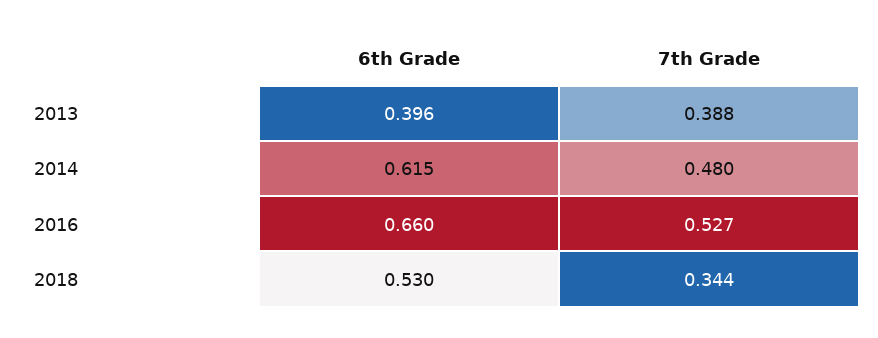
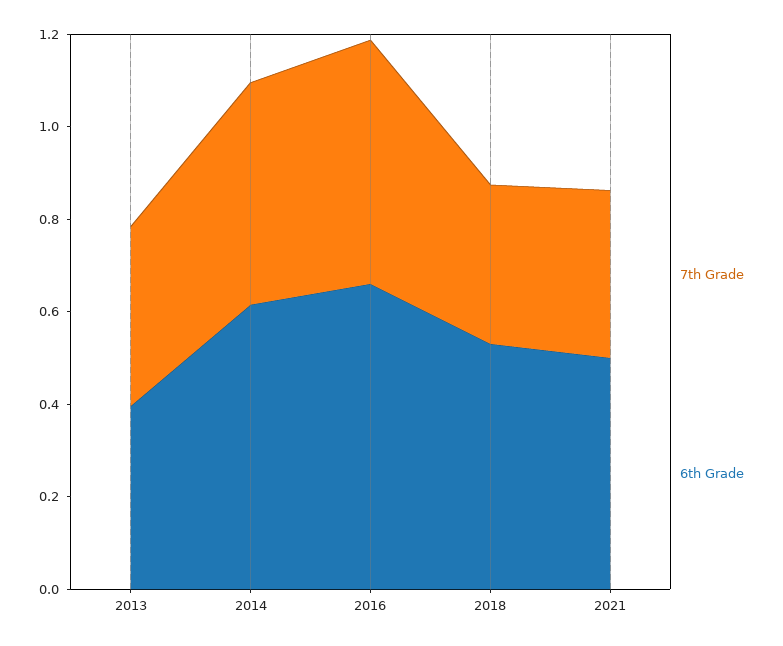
7th Grade, 2021: none -> 0.35
6th Grade, 2021: none -> 0.5

